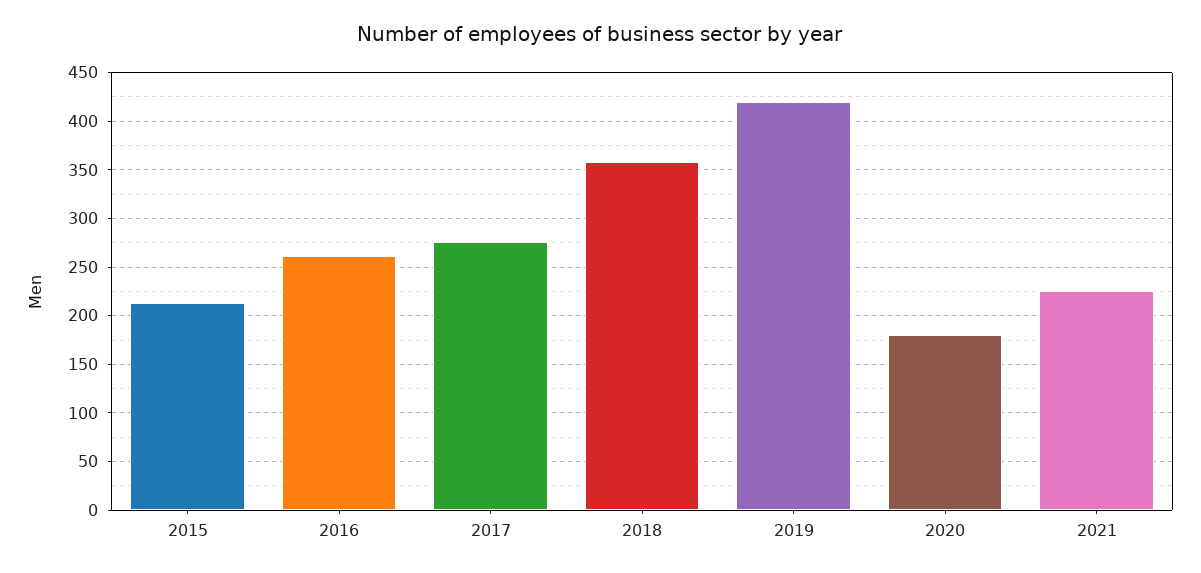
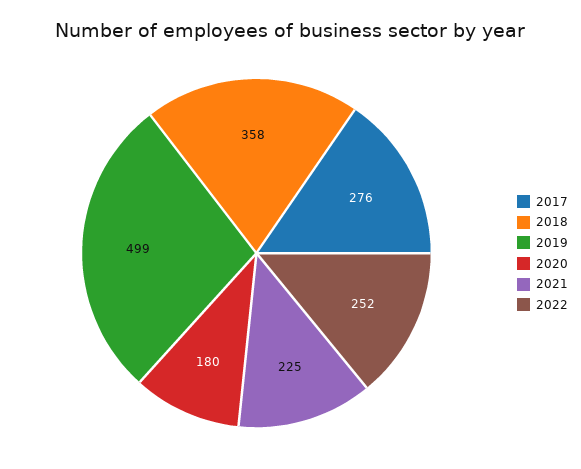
2015: 210 -> none
2016: 260 -> none
2019: 420 -> 499
2022: none -> 252

